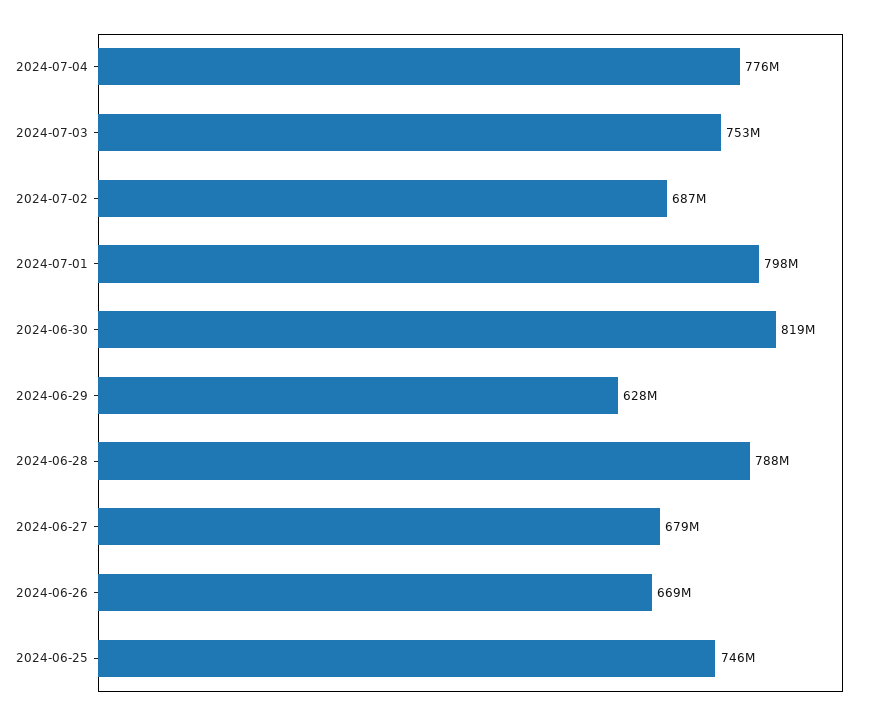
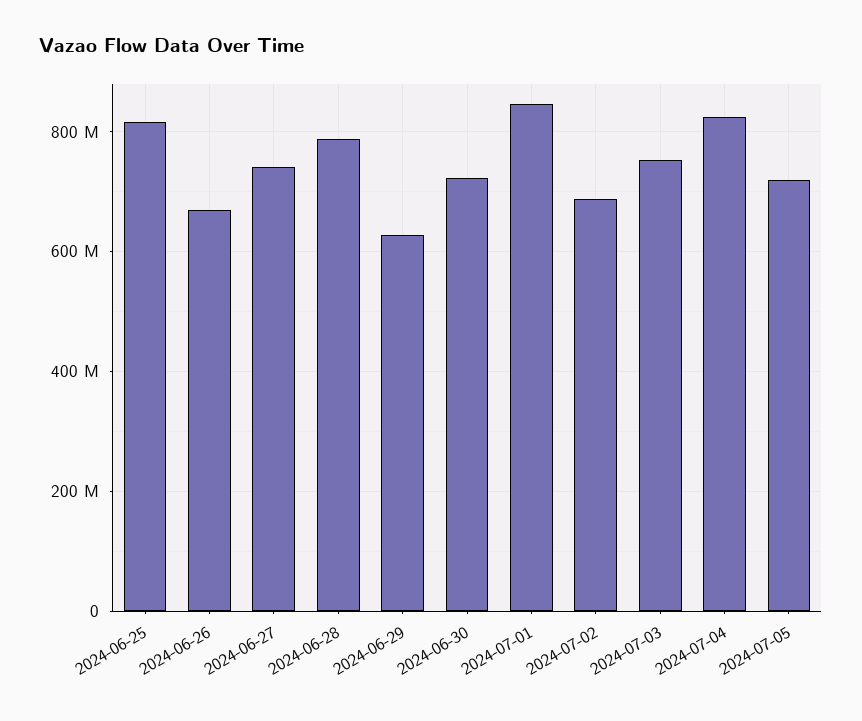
2024-07-04: 776000000 -> 820000000
2024-07-01: 798000000 -> 840000000
2024-06-30: 819000000 -> 720000000
2024-06-27: 679000000 -> 740000000
2024-06-25: 746000000 -> 820000000
2024-07-05: none -> 720000000

